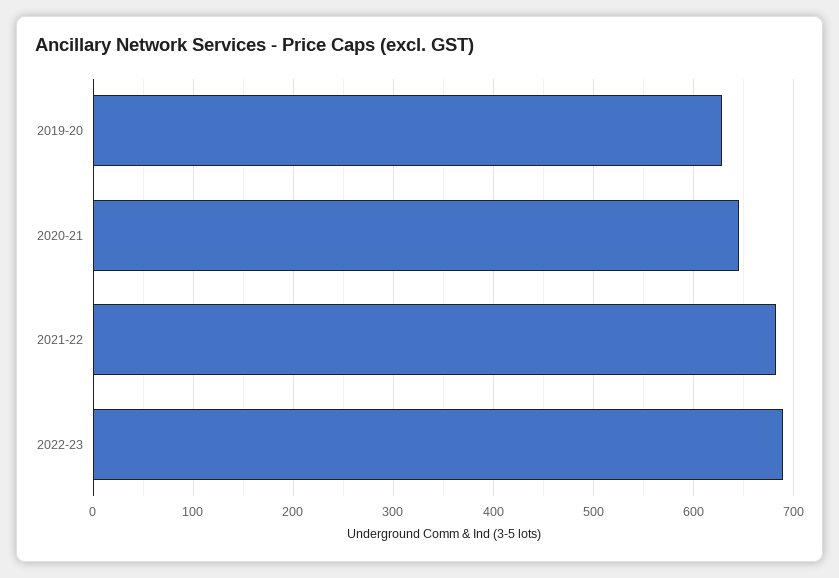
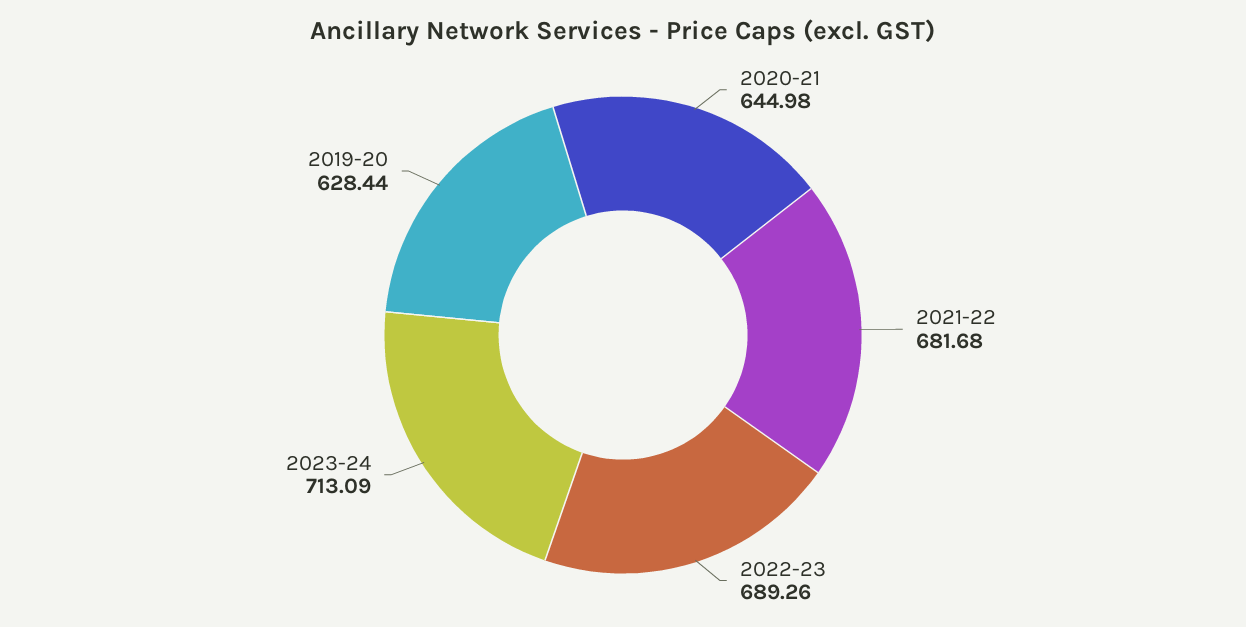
2023-24: none -> 713.09

